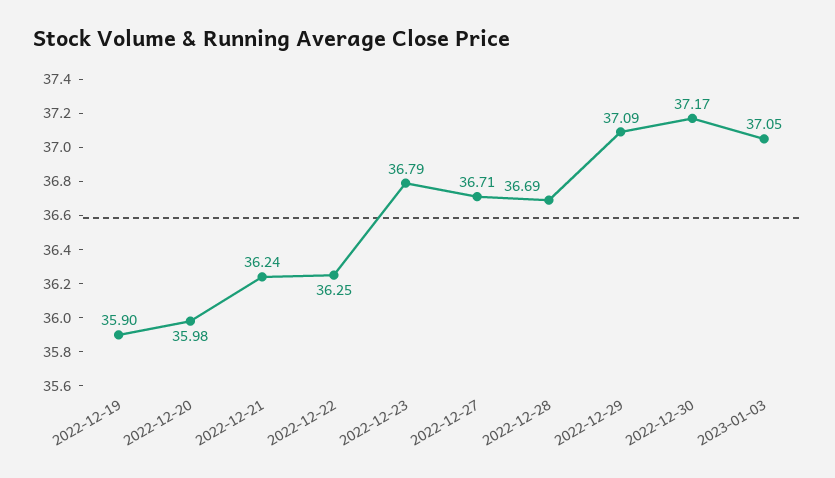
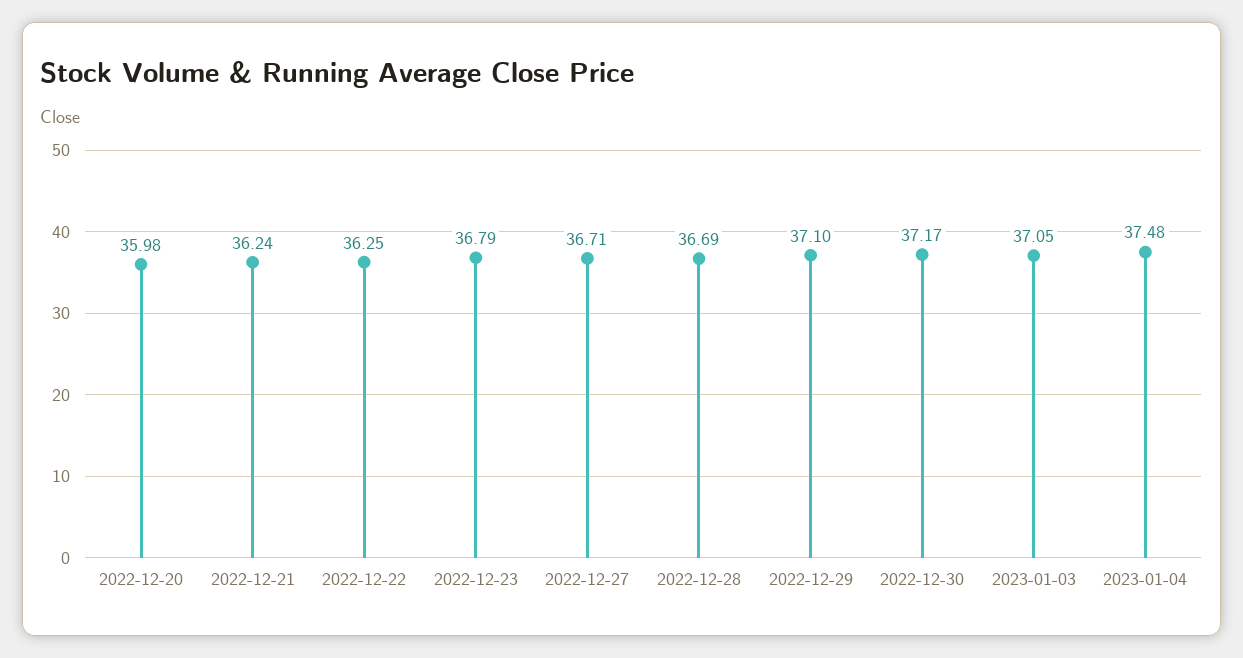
2022-12-19: 35.9 -> none
2022-12-29: 37.09 -> 37.1
2023-01-04: none -> 37.48

